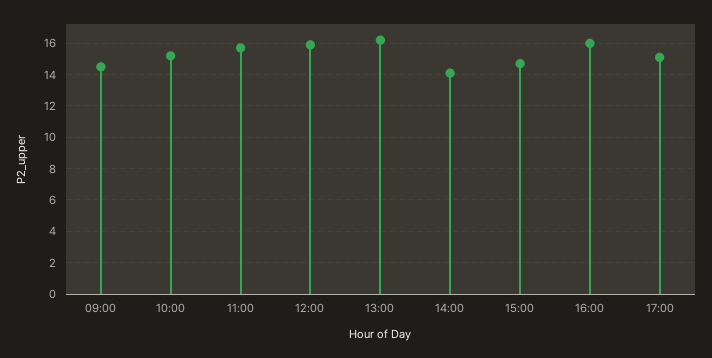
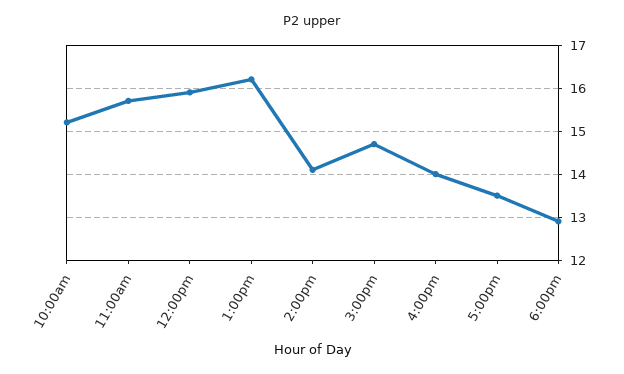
09:00: 14.5 -> none
16:00: 16 -> 14
17:00: 15 -> 13.5
6:00pm: none -> 13

